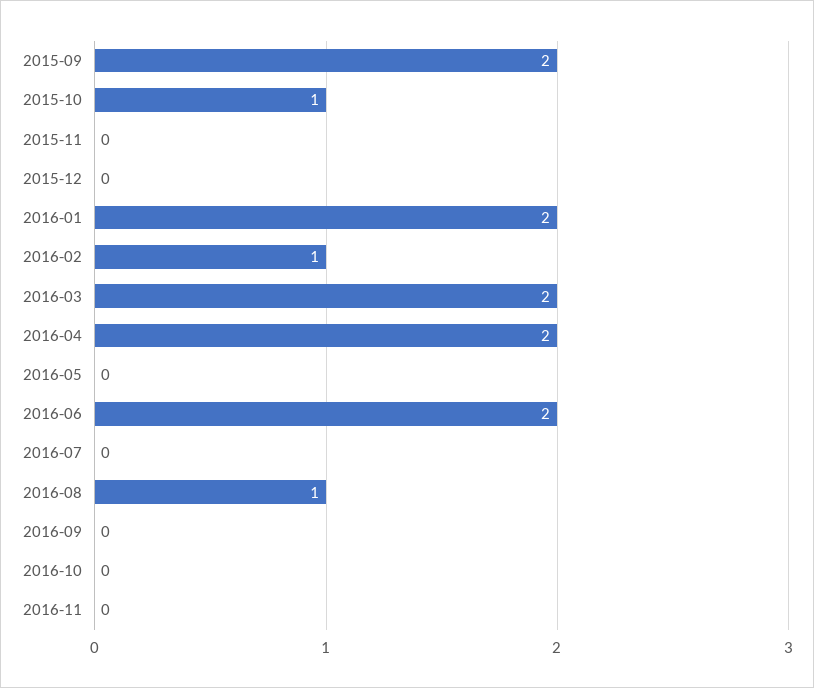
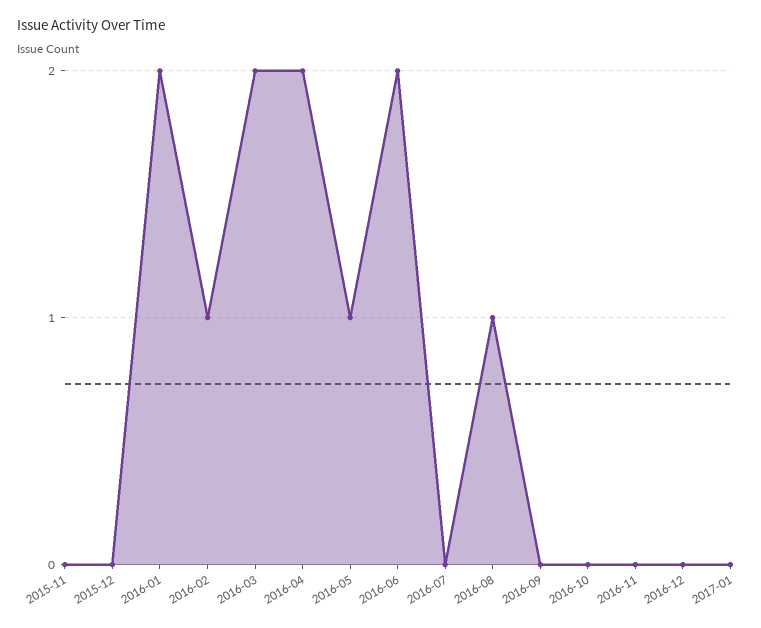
2015-09: 2 -> none
2015-10: 1 -> none
2016-05: 0 -> 1
2016-12: none -> 0
2017-01: none -> 0

